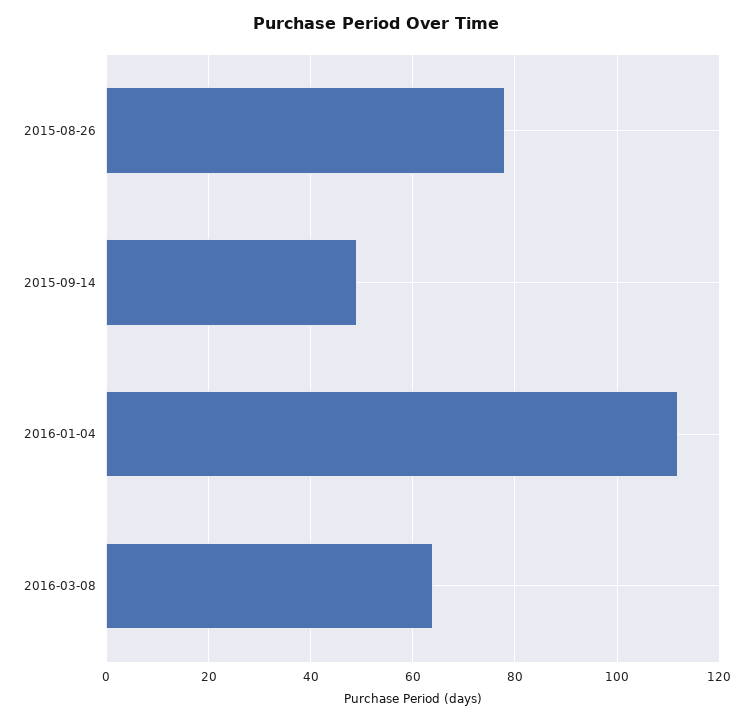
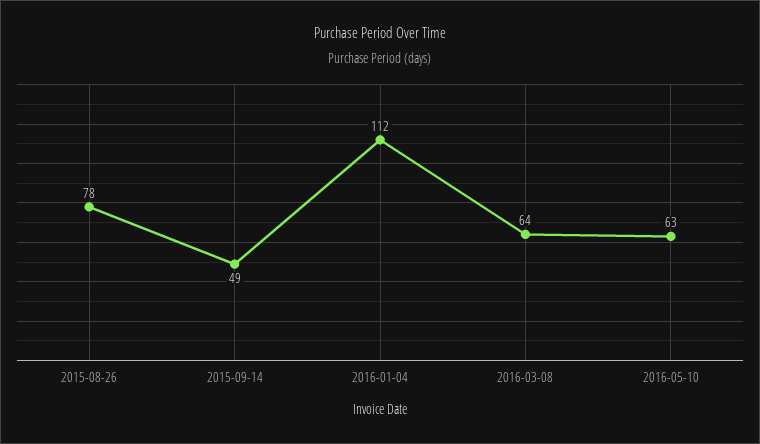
2016-05-10: none -> 63

